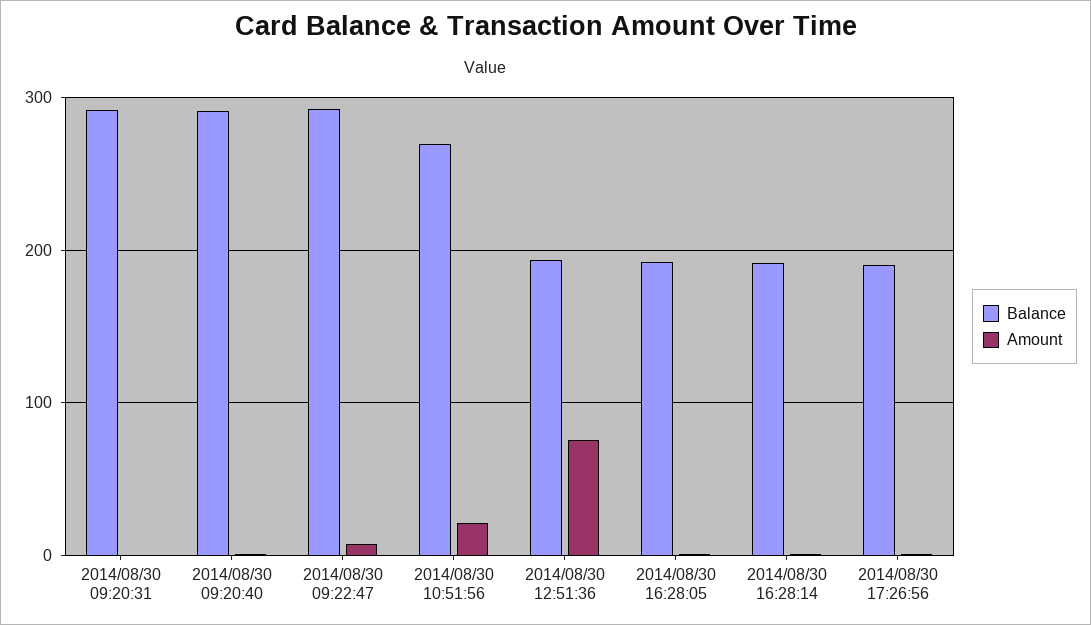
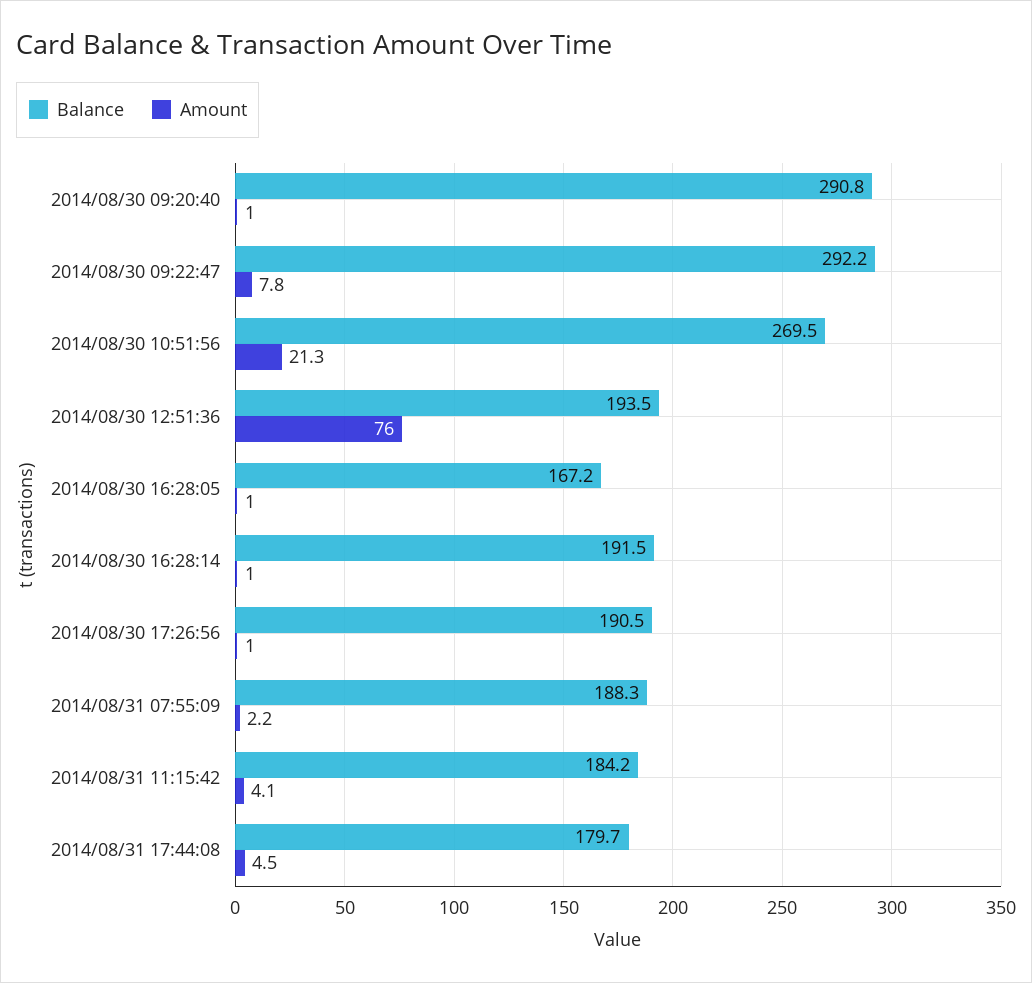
Balance, 2014/08/30 09:20:31: 290 -> none
Amount, 2014/08/30 09:20:31: 0 -> none
Balance, 2014/08/30 16:28:05: 190 -> 167.2
Balance, 2014/08/31 07:55:09: none -> 188.3
Amount, 2014/08/31 07:55:09: none -> 2.2
Balance, 2014/08/31 11:15:42: none -> 184.2
Amount, 2014/08/31 11:15:42: none -> 4.1
Balance, 2014/08/31 17:44:08: none -> 179.7
Amount, 2014/08/31 17:44:08: none -> 4.5

